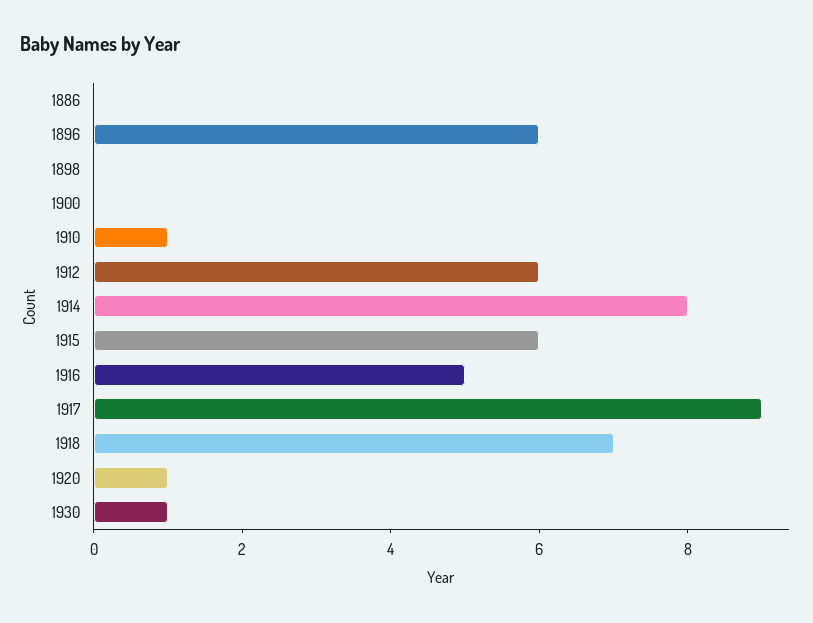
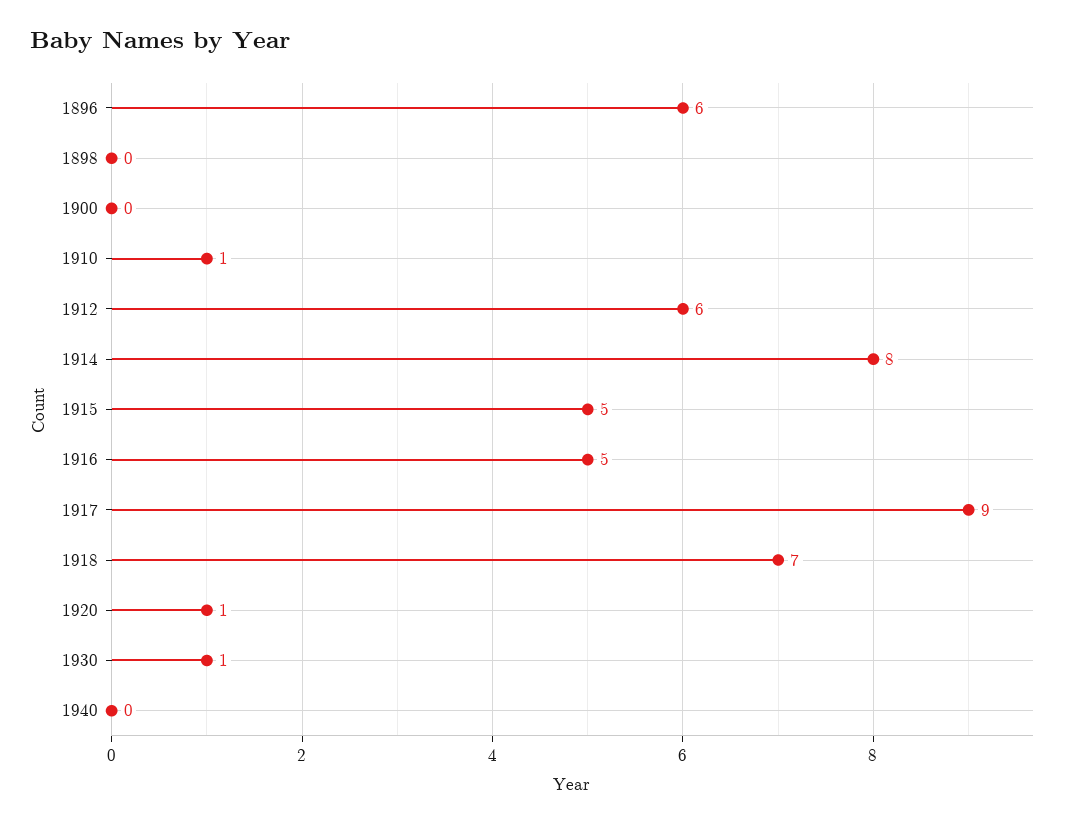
1886: 0 -> none
1915: 6 -> 5
1940: none -> 0

